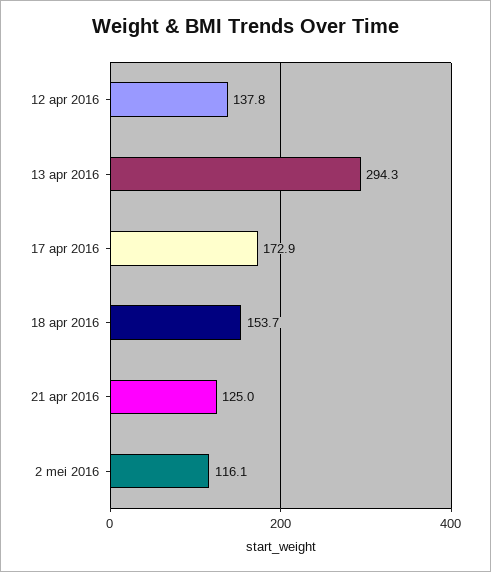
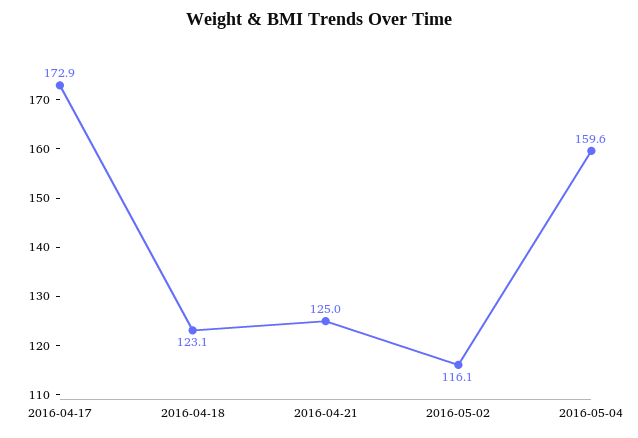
12 apr 2016: 137.8 -> none
13 apr 2016: 294.3 -> none
18 apr 2016: 153.7 -> 123.1
2016-05-04: none -> 159.6

